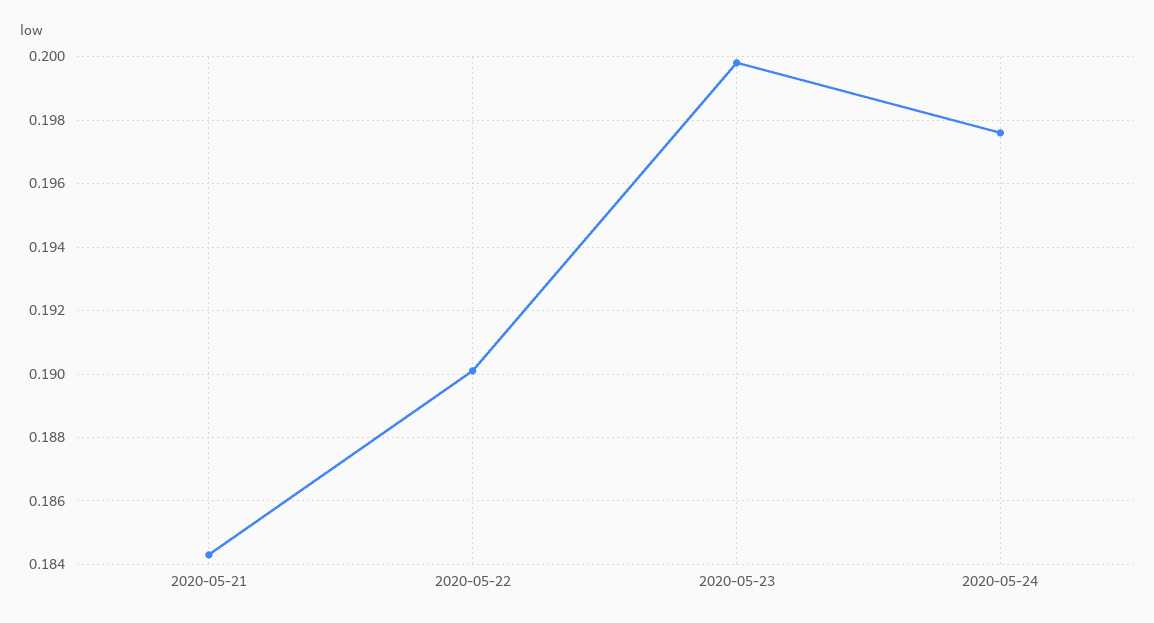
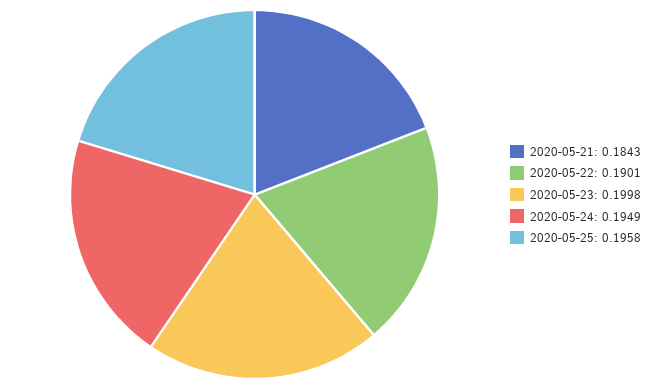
2020-05-24: 0.1975 -> 0.1949
2020-05-25: none -> 0.1958

